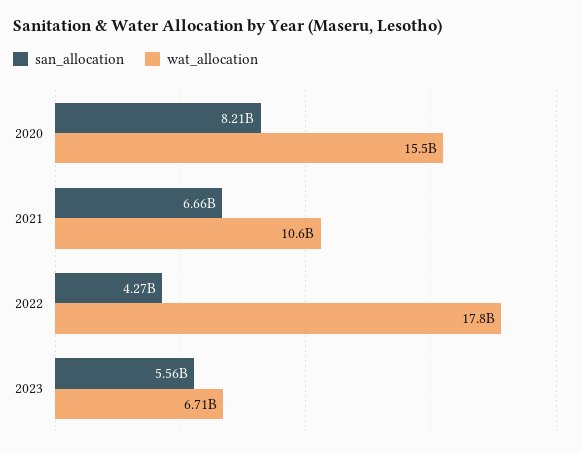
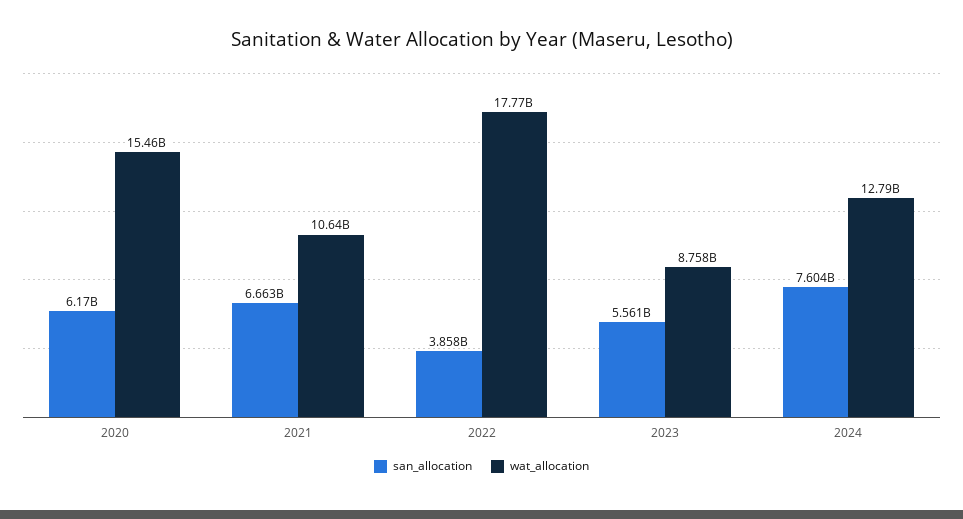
san_allocation, 2020: 8210000000 -> 6170000000
san_allocation, 2022: 4270000000 -> 3858000000
wat_allocation, 2023: 6710000000 -> 8758000000
san_allocation, 2024: none -> 7604000000
wat_allocation, 2024: none -> 12790000000

